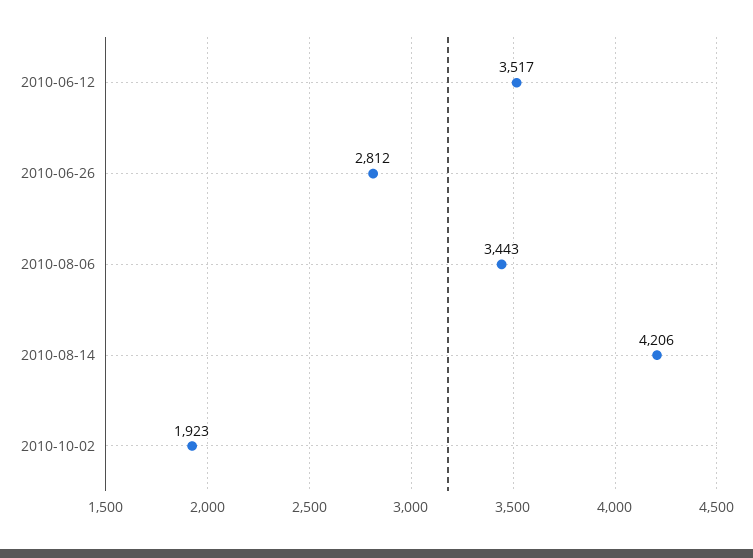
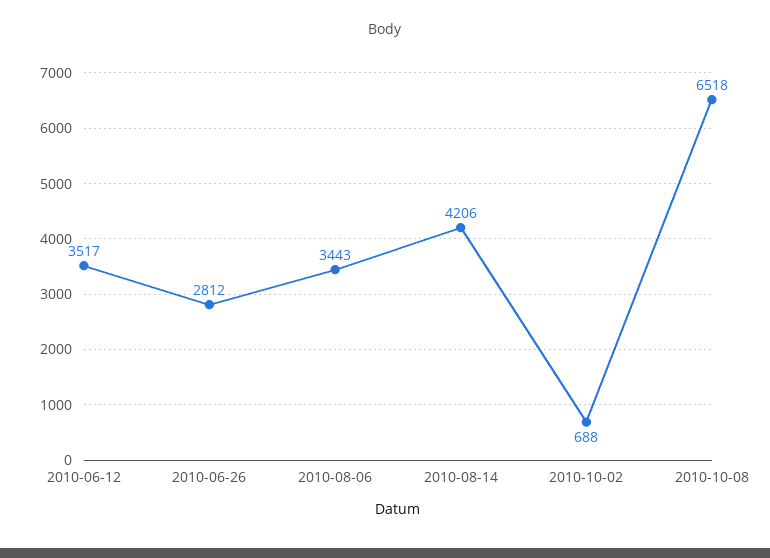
2010-10-02: 1923 -> 688
2010-10-08: none -> 6518

